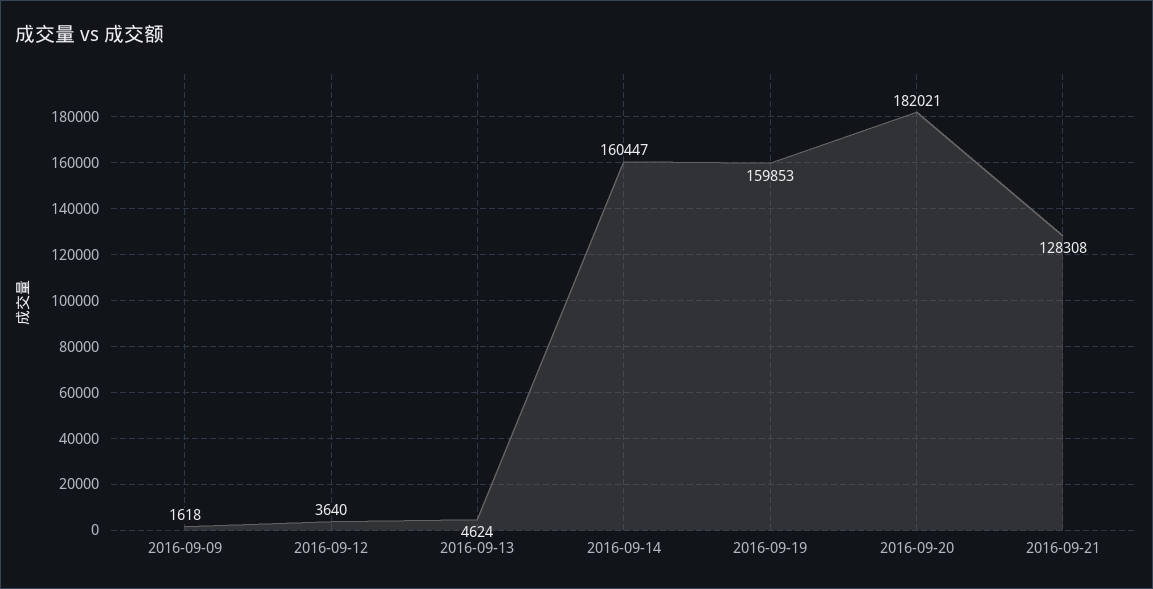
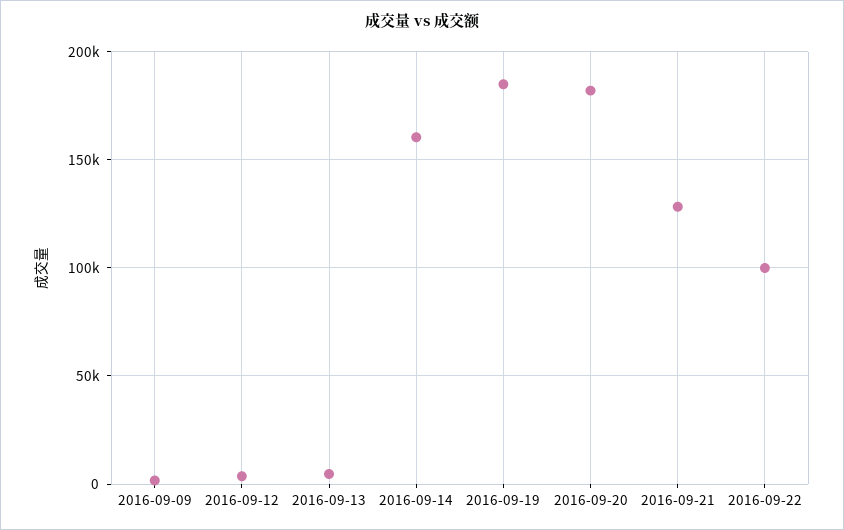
2016-09-19: 159853 -> 185000
2016-09-22: none -> 100000

